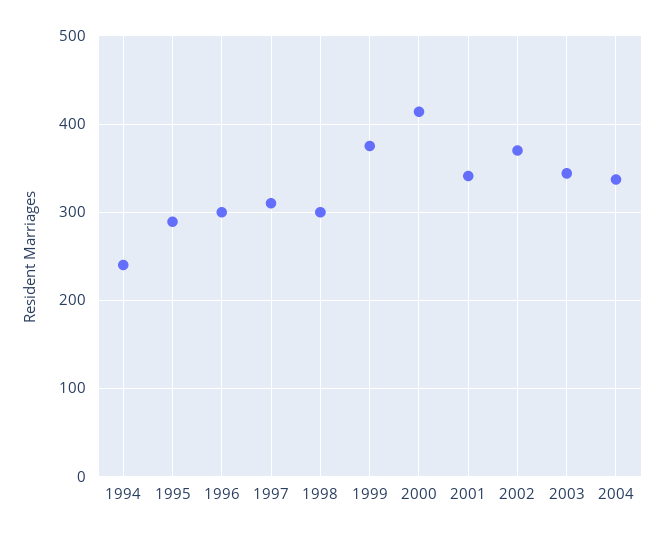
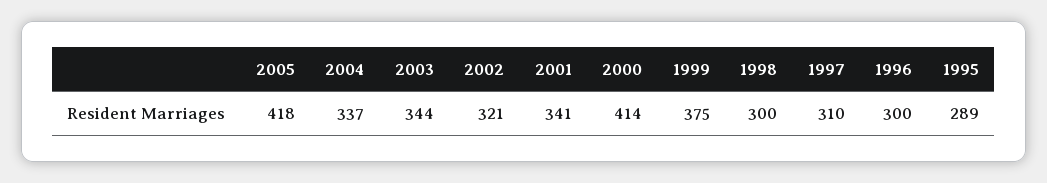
1994: 240 -> none
2002: 370 -> 321
2005: none -> 418

